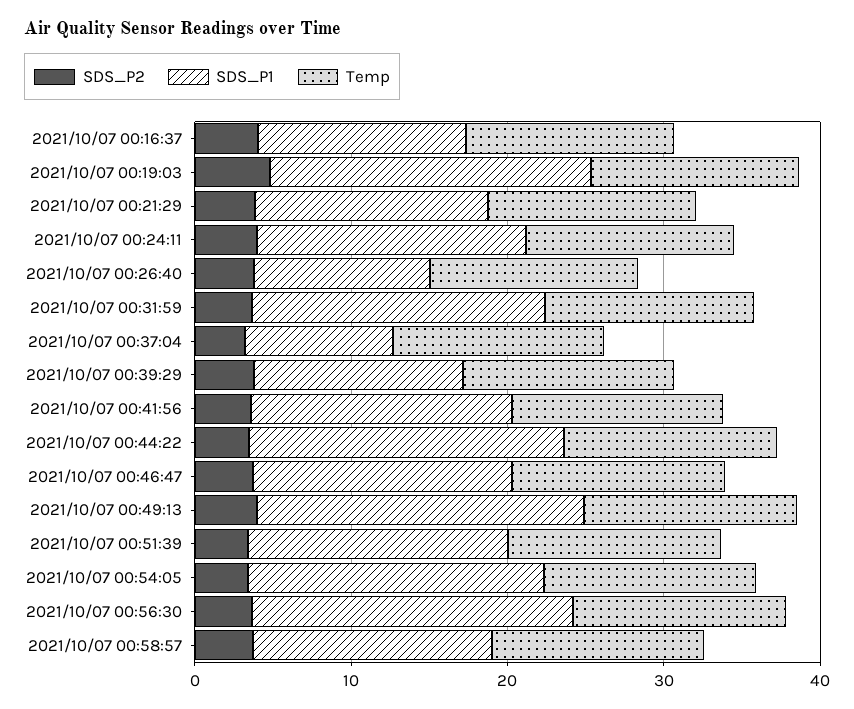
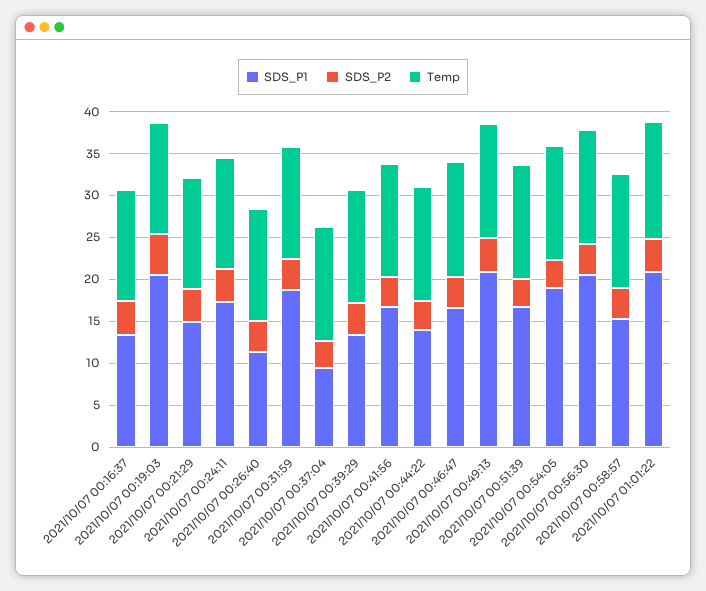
SDS_P1, 2021/10/07 00:44:22: 20 -> 14
SDS_P1, 2021/10/07 01:01:22: none -> 21
SDS_P2, 2021/10/07 01:01:22: none -> 4
Temp, 2021/10/07 01:01:22: none -> 14

